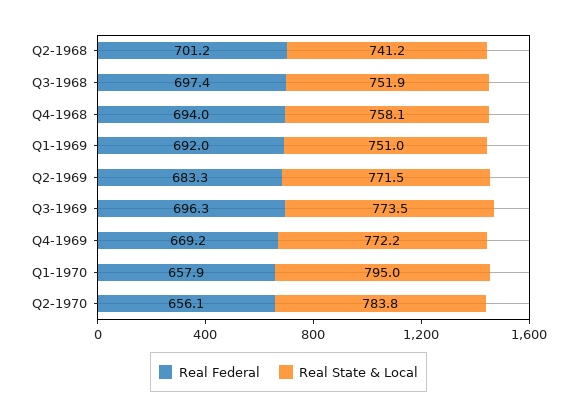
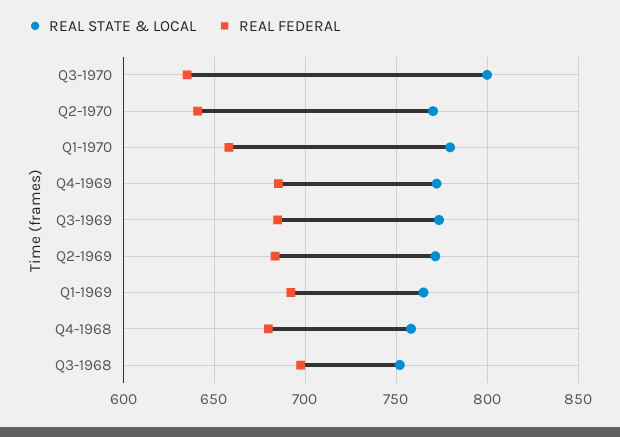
Real Federal, Q2-1968: 701.2 -> none
Real State & Local, Q2-1968: 741.2 -> none
Real Federal, Q4-1968: 694 -> 680
Real State & Local, Q1-1969: 751 -> 765
Real Federal, Q3-1969: 696.3 -> 685
Real Federal, Q4-1969: 669.2 -> 685
Real State & Local, Q1-1970: 795 -> 780
Real Federal, Q2-1970: 656.1 -> 640
Real State & Local, Q2-1970: 783.8 -> 770
Real State & Local, Q3-1970: none -> 800
Real Federal, Q3-1970: none -> 635

